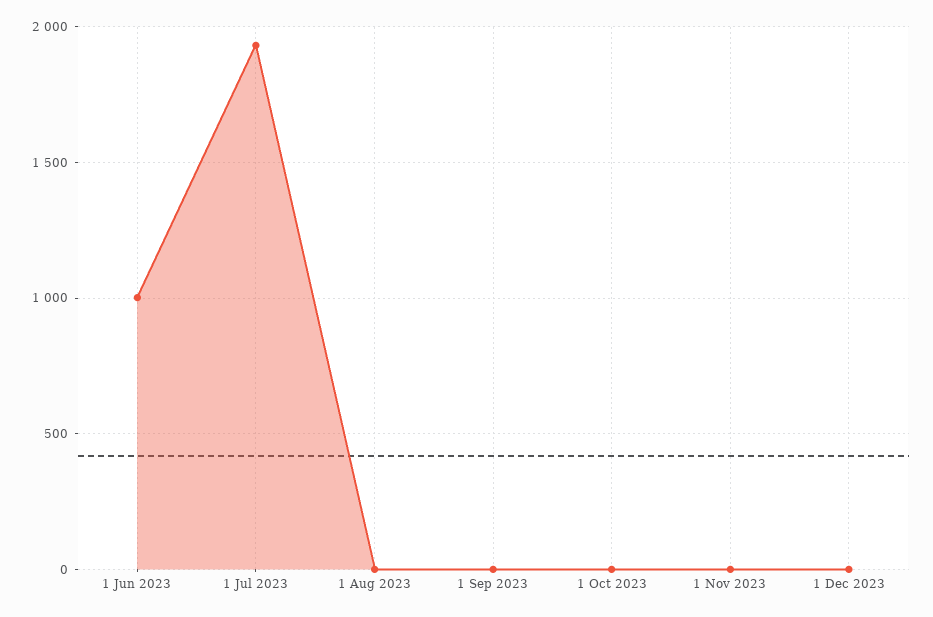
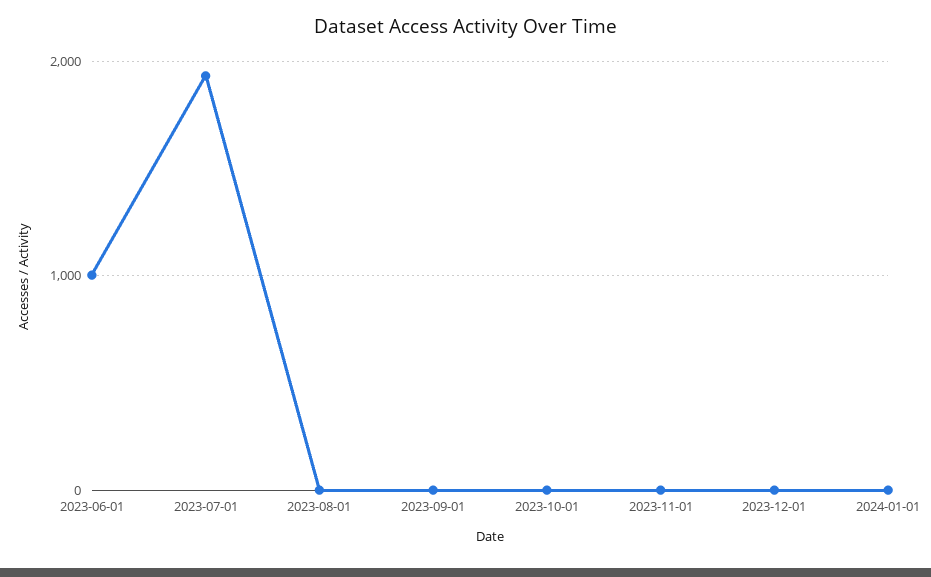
2024-01-01: none -> 0

